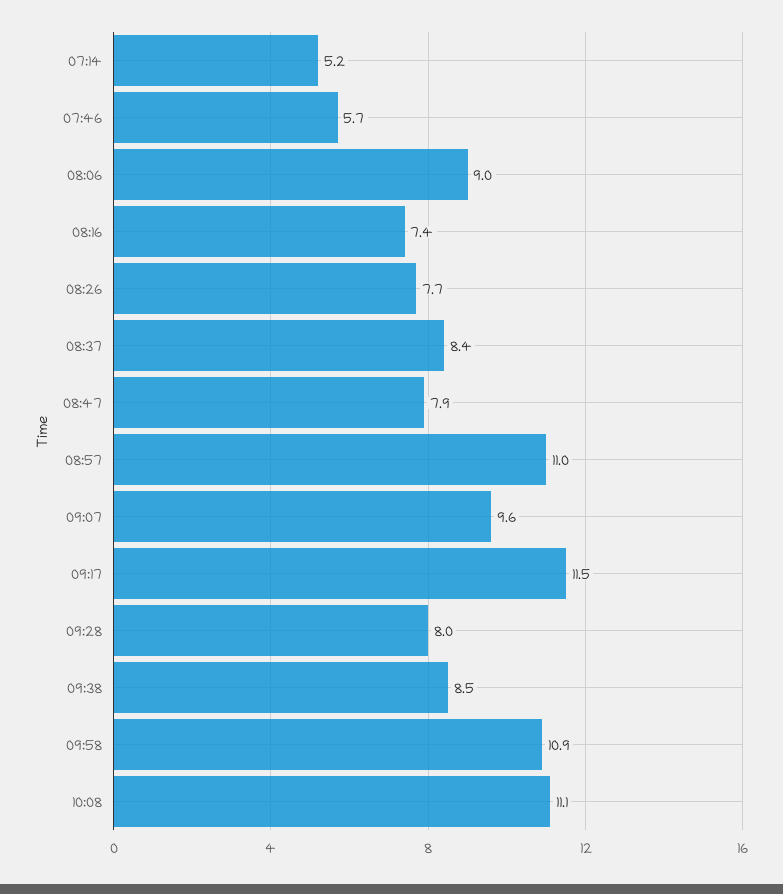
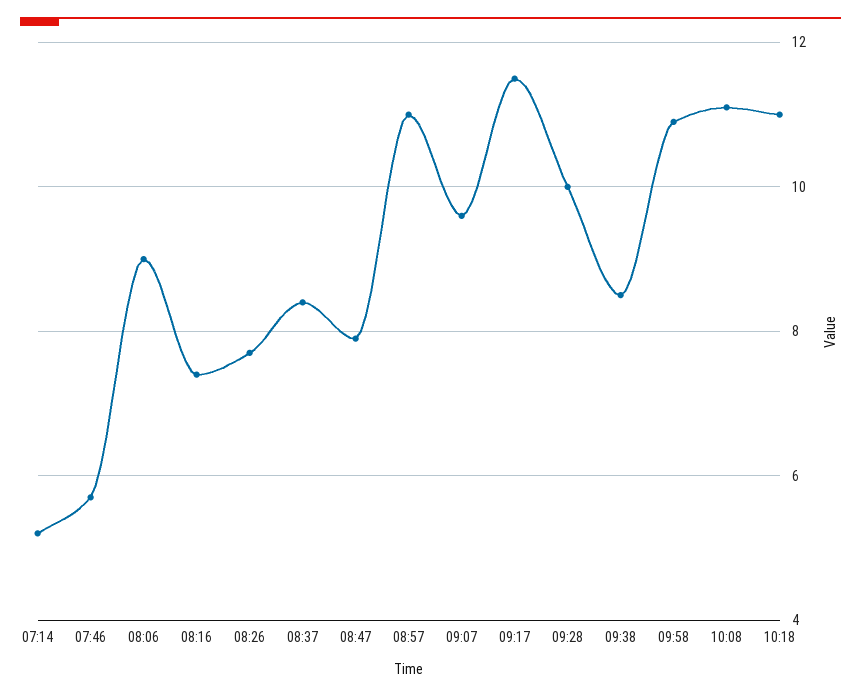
09:28: 8 -> 10
10:18: none -> 11

